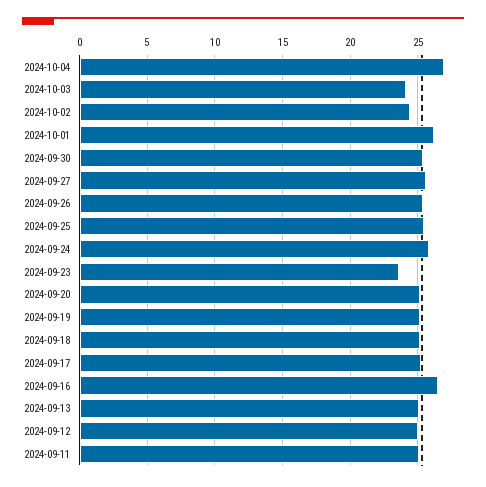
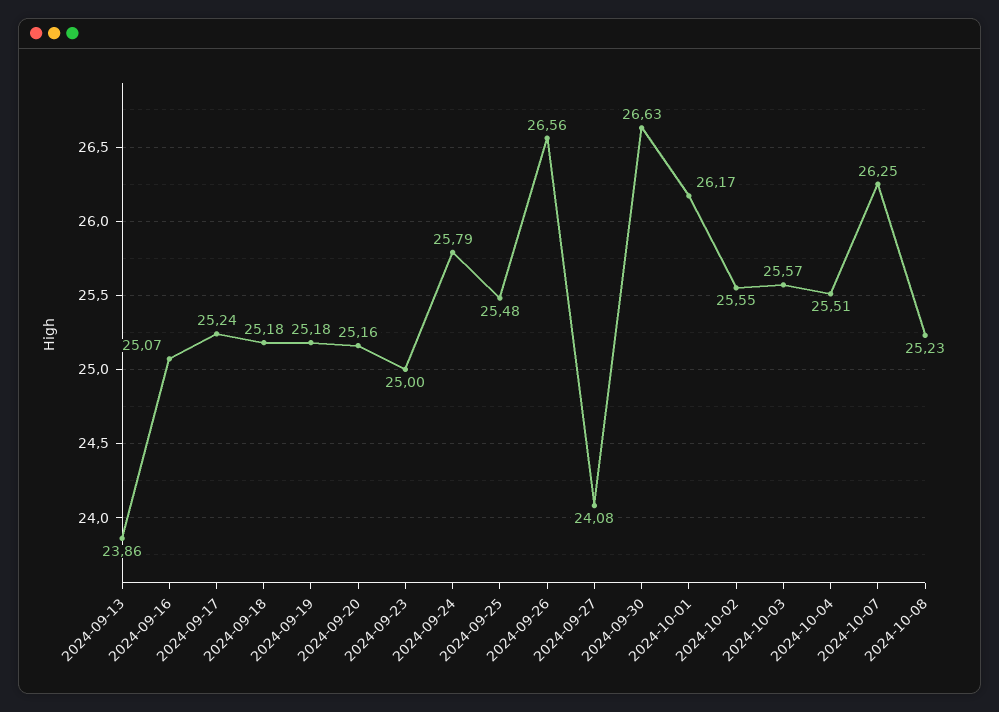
2024-10-04: 27 -> 25.51
2024-10-03: 24 -> 25.57
2024-10-02: 24.5 -> 25.55
2024-09-30: 25.5 -> 26.63
2024-09-27: 25.5 -> 24.08
2024-09-26: 25.5 -> 26.56
2024-09-23: 23.5 -> 25
2024-09-16: 26.5 -> 25.07
2024-09-13: 25 -> 23.86
2024-09-12: 25 -> none
2024-09-11: 25 -> none
2024-10-07: none -> 26.25
2024-10-08: none -> 25.23

